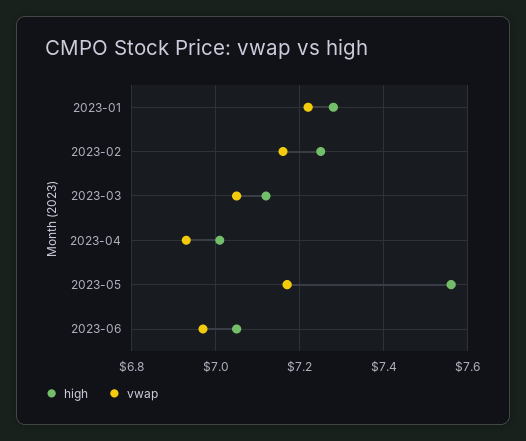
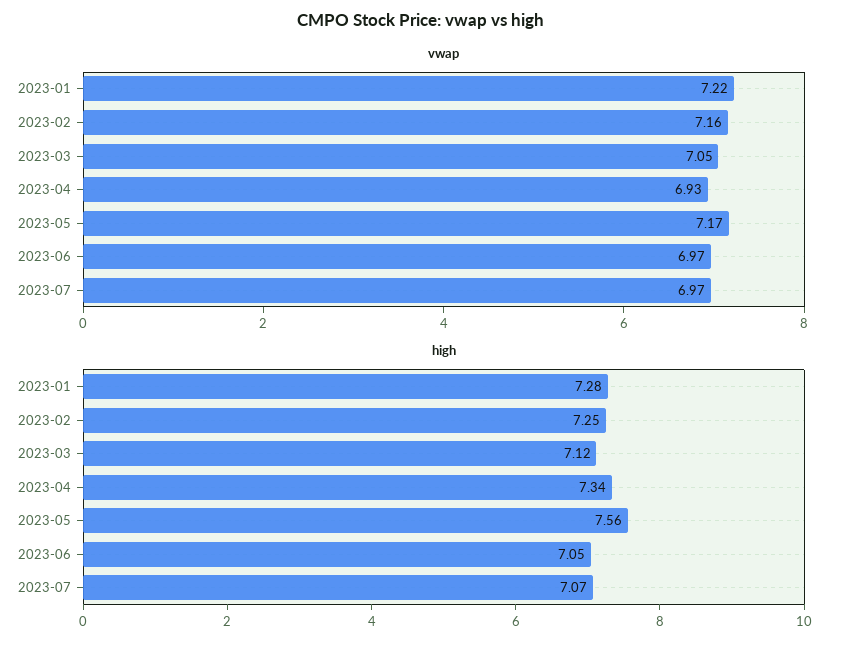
high, 2023-04: 7 -> 7.34
vwap, 2023-07: none -> 6.97
high, 2023-07: none -> 7.07

